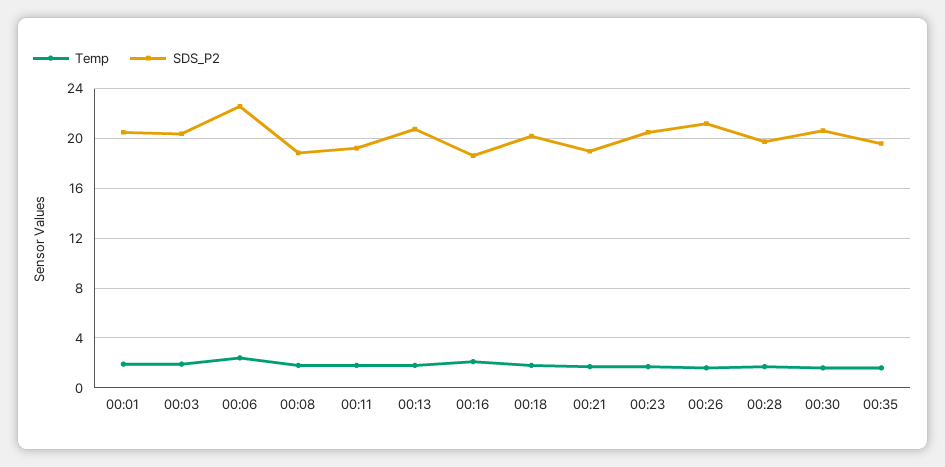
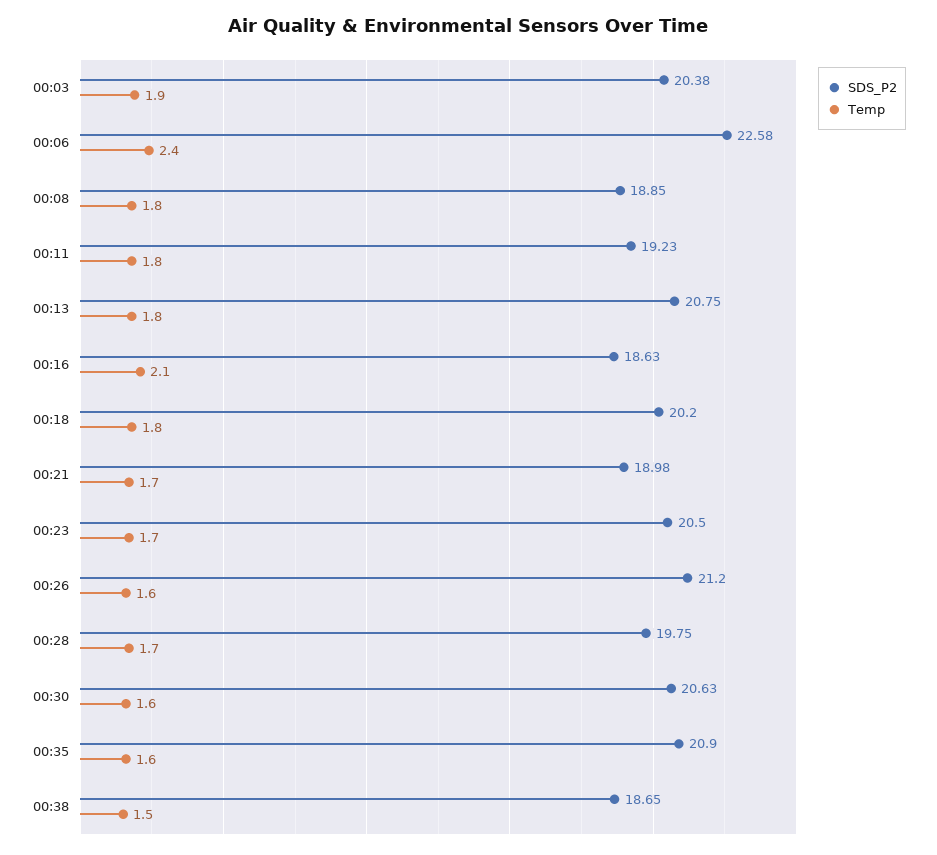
Temp, 00:01: 2 -> none
SDS_P2, 00:01: 20.5 -> none
SDS_P2, 00:35: 19.5 -> 20.9
SDS_P2, 00:38: none -> 18.65
Temp, 00:38: none -> 1.5

